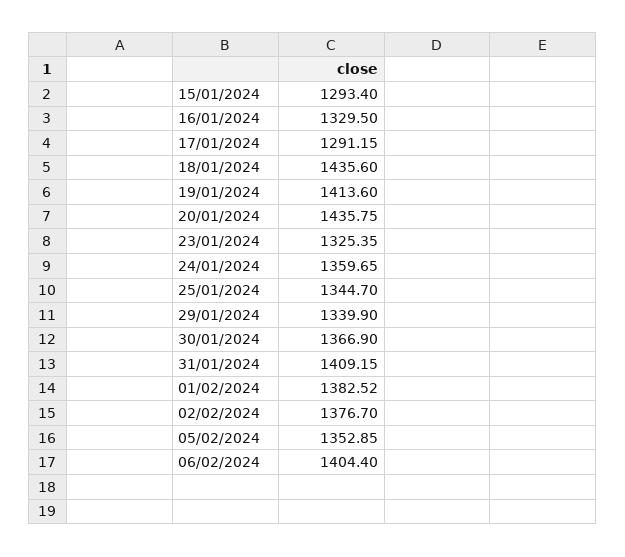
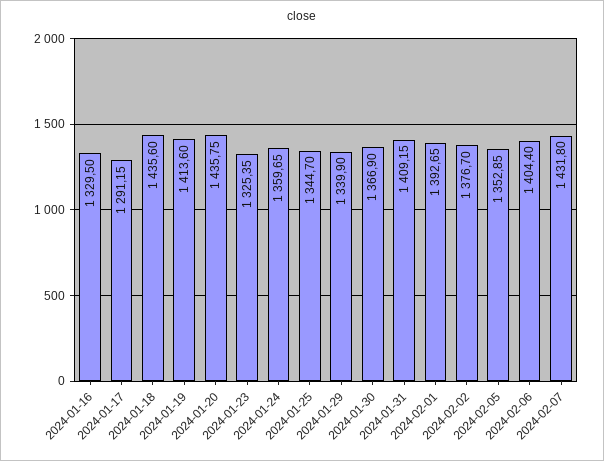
15/01/2024: 1293.4 -> none
01/02/2024: 1382.52 -> 1392.65
2024-02-07: none -> 1431.8

